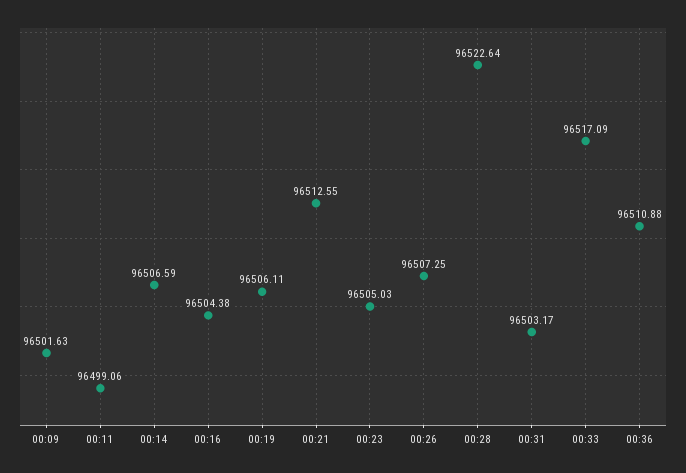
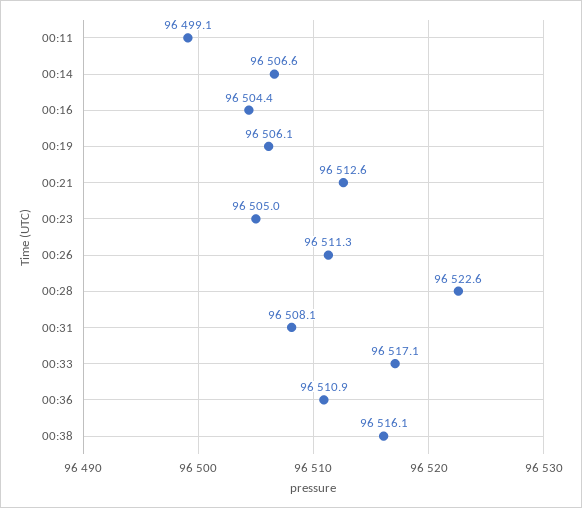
00:09: 96501.63 -> none
00:26: 96507.25 -> 96511.3
00:31: 96503.17 -> 96508.1
00:38: none -> 96516.1

